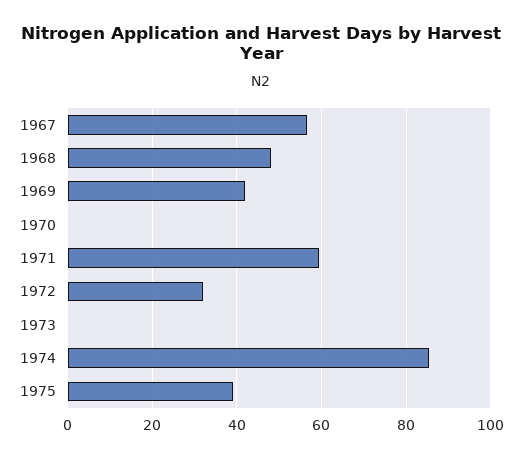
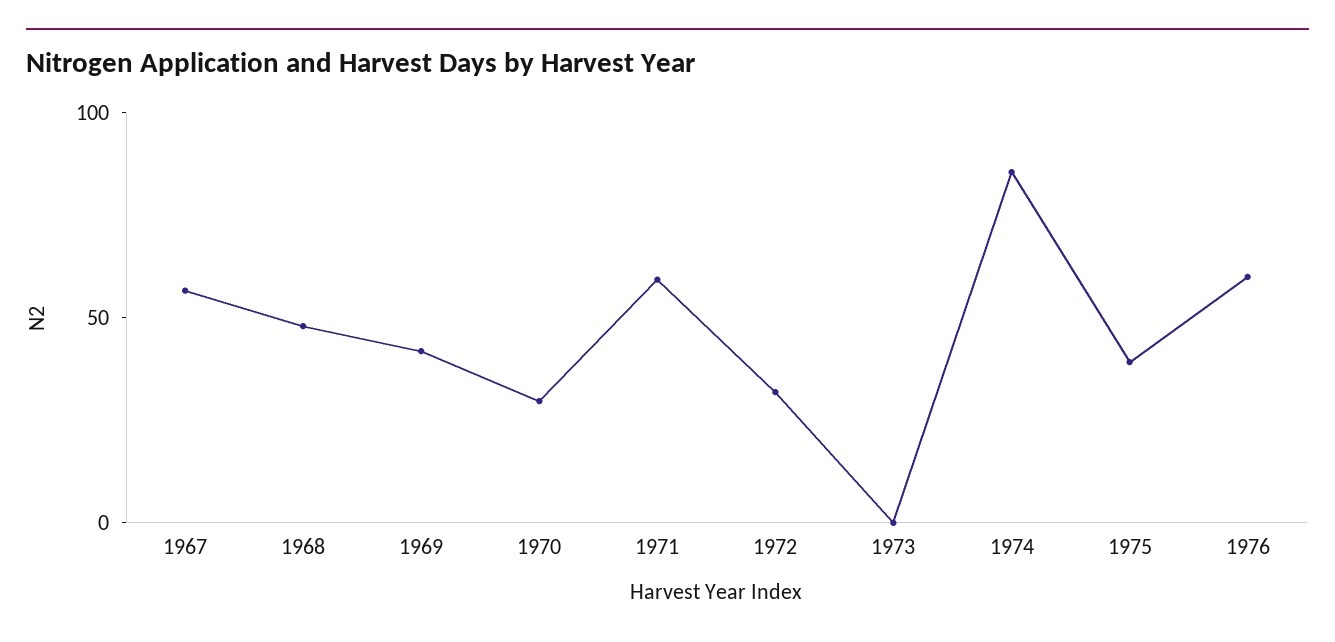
1970: 0 -> 30
1976: none -> 60

